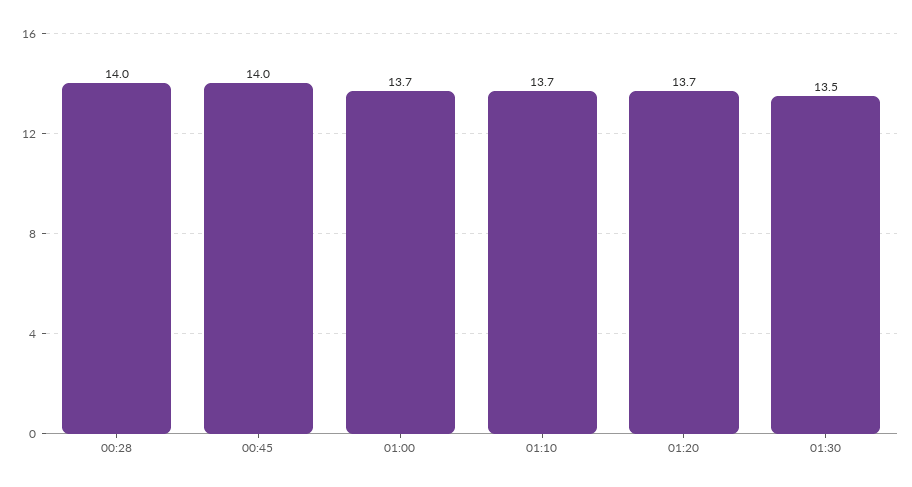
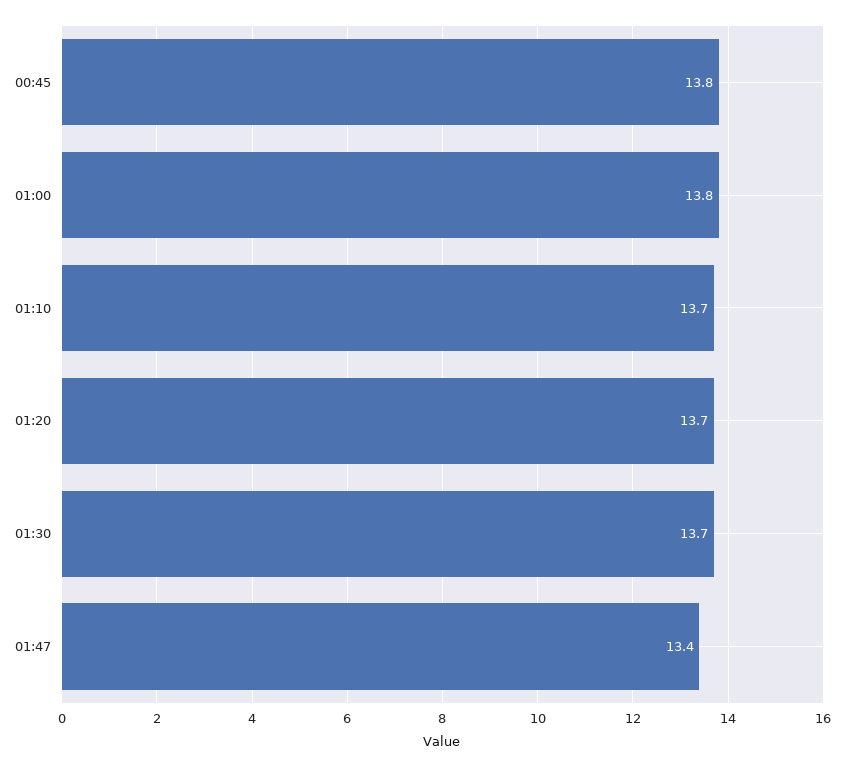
00:28: 14 -> none
00:45: 14 -> 13.8
01:00: 13.7 -> 13.8
01:30: 13.5 -> 13.7
01:47: none -> 13.4

